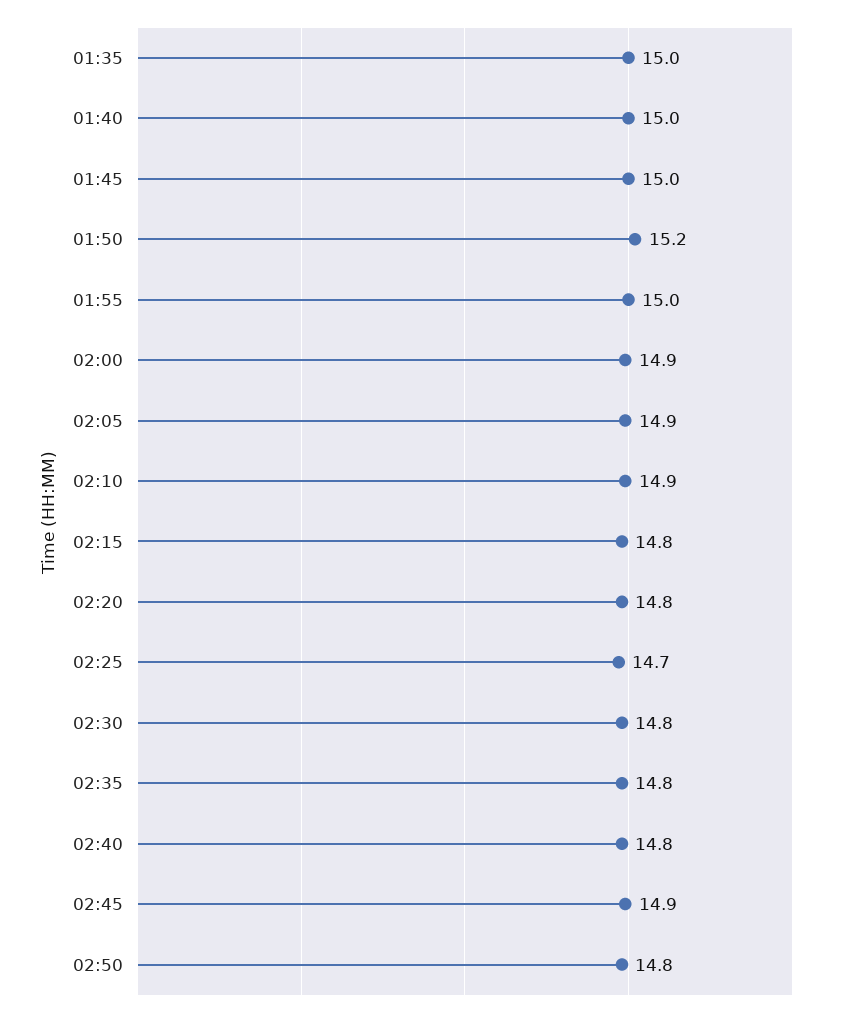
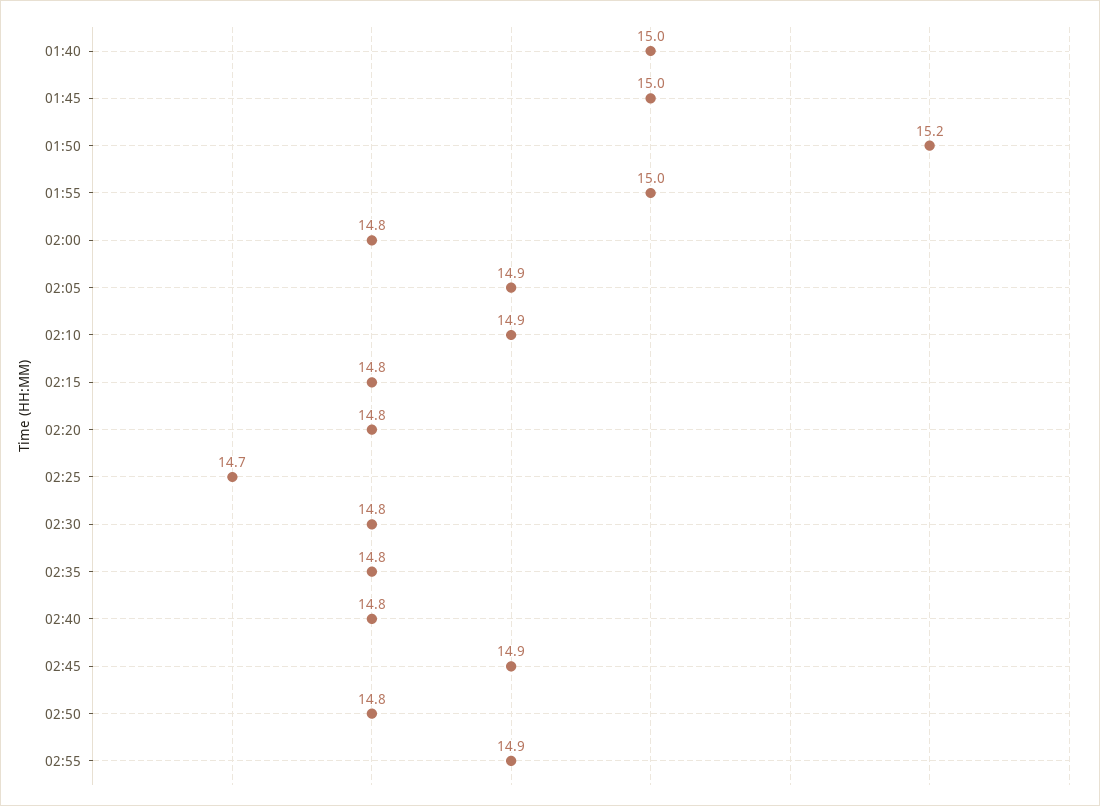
01:35: 15 -> none
02:00: 14.9 -> 14.8
02:55: none -> 14.9

